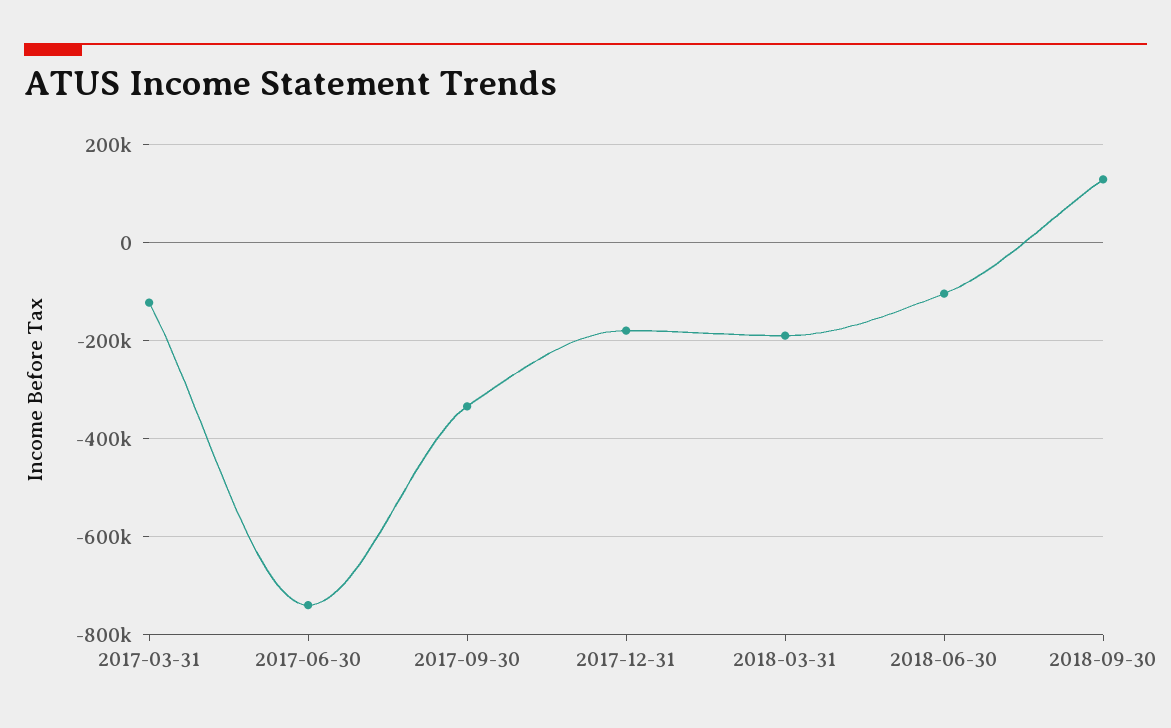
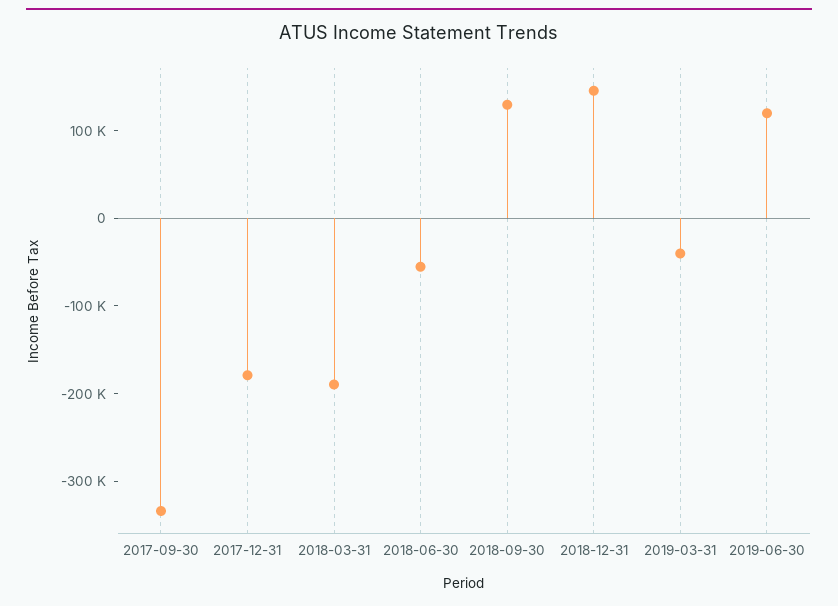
2017-03-31: -120000 -> none
2017-06-30: -740000 -> none
2018-06-30: -100000 -> -60000
2018-12-31: none -> 140000
2019-03-31: none -> -40000
2019-06-30: none -> 120000

